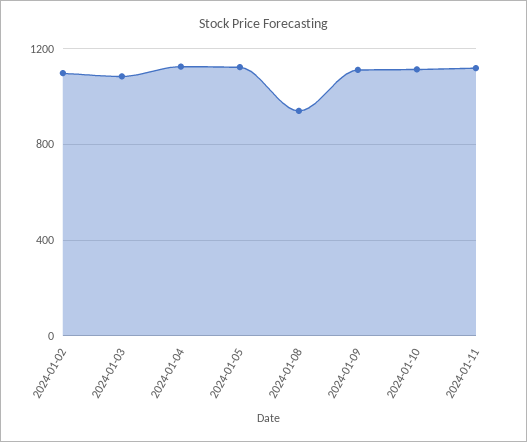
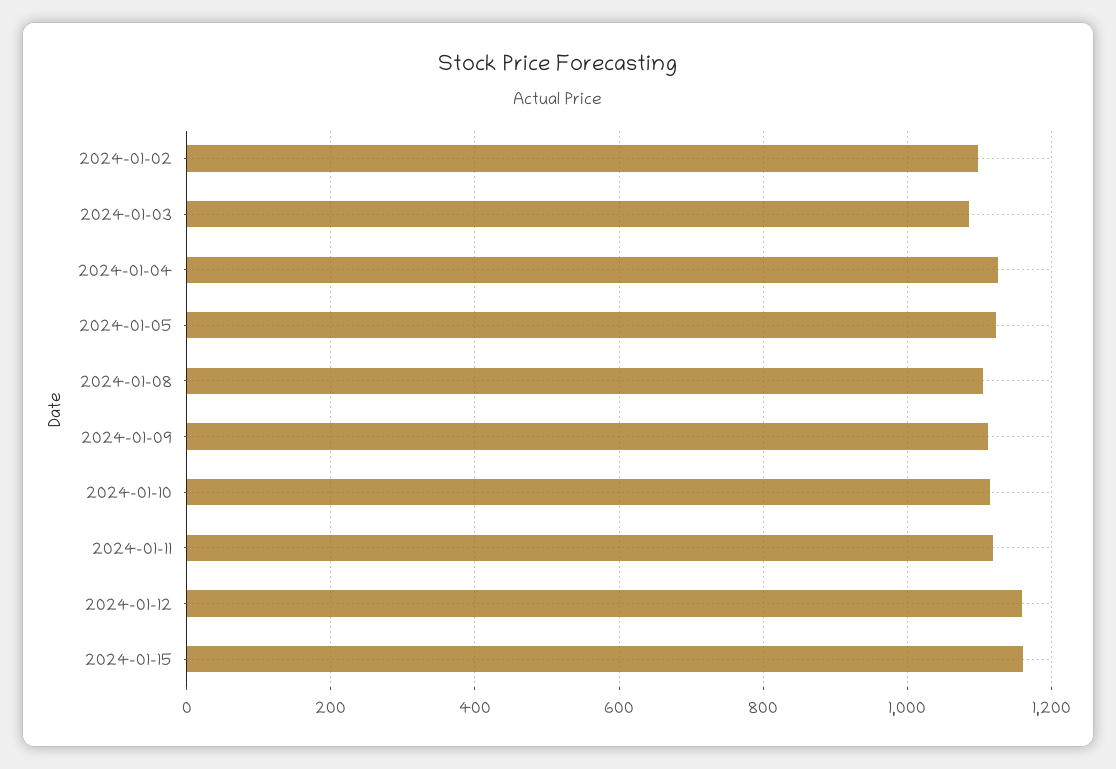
2024-01-08: 950 -> 1100
2024-01-12: none -> 1160
2024-01-15: none -> 1160

